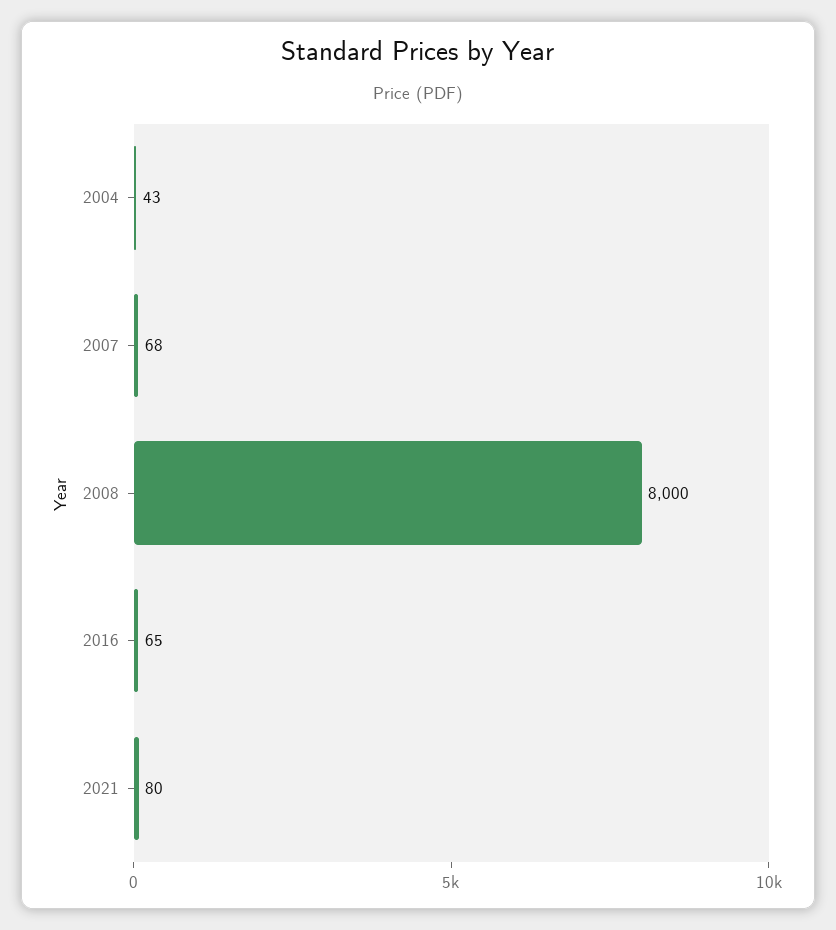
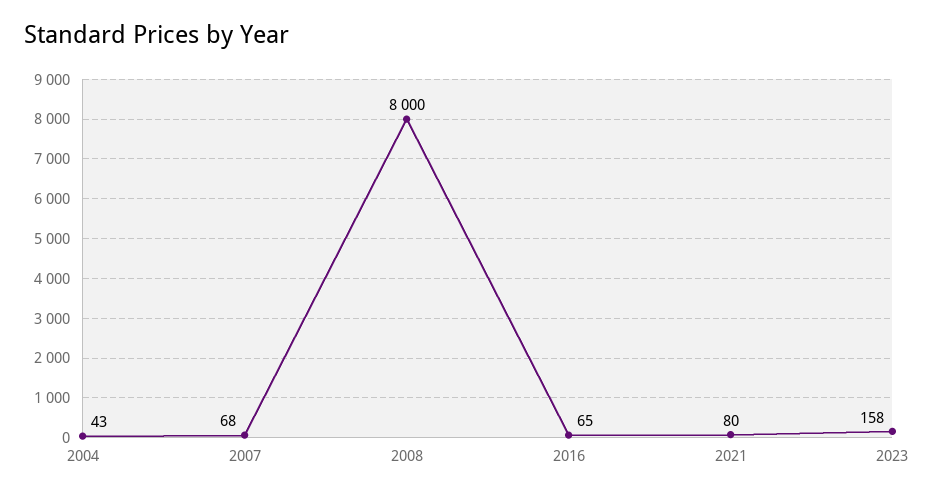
2023: none -> 158

